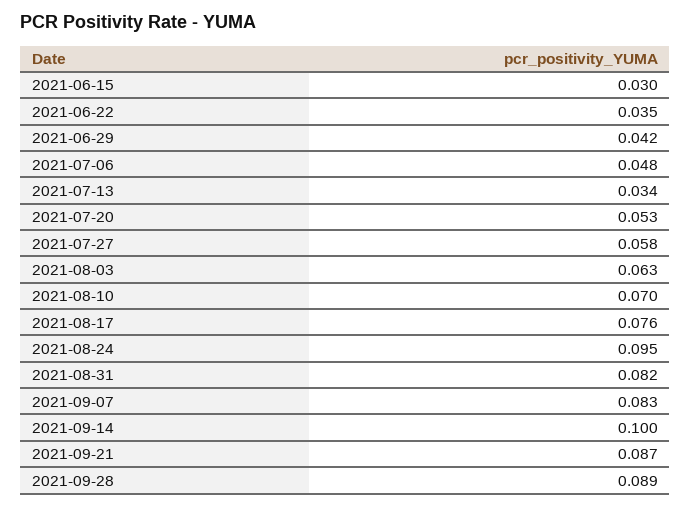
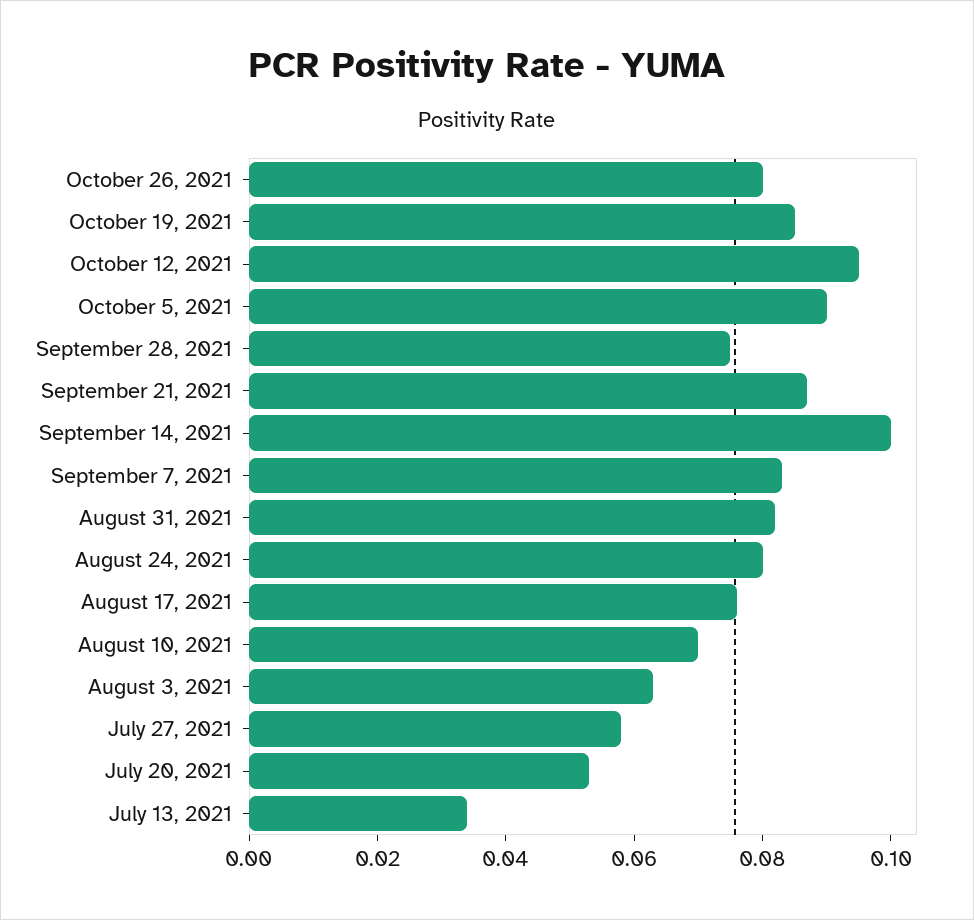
2021-06-15: 0.03 -> none
2021-06-22: 0.035 -> none
2021-06-29: 0.042 -> none
2021-07-06: 0.048 -> none
2021-08-24: 0.095 -> 0.08
2021-09-28: 0.089 -> 0.075
October 26, 2021: none -> 0.08
October 19, 2021: none -> 0.085
October 12, 2021: none -> 0.095
October 5, 2021: none -> 0.09

